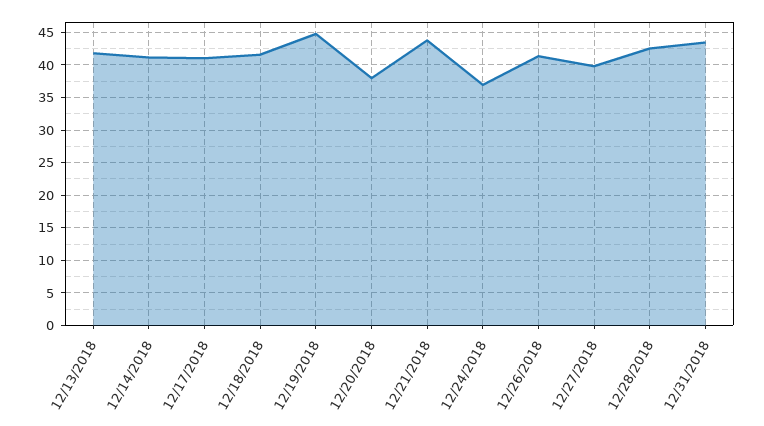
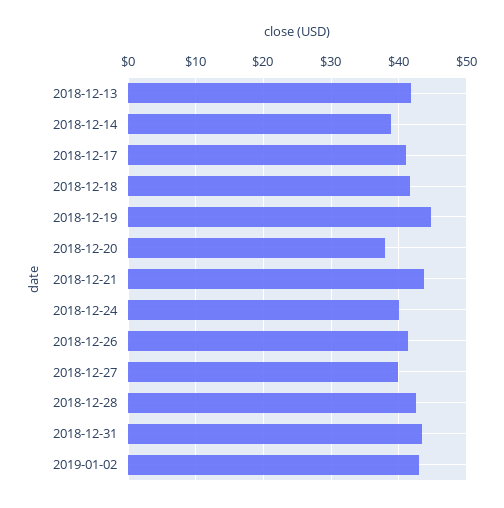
12/14/2018: 41 -> 39
12/24/2018: 37 -> 40
2019-01-02: none -> 43

